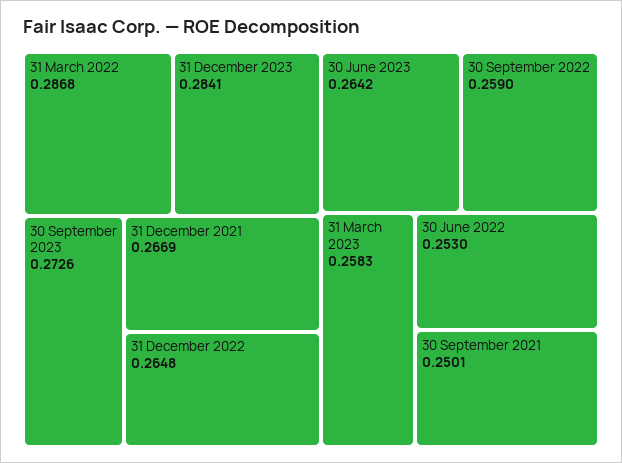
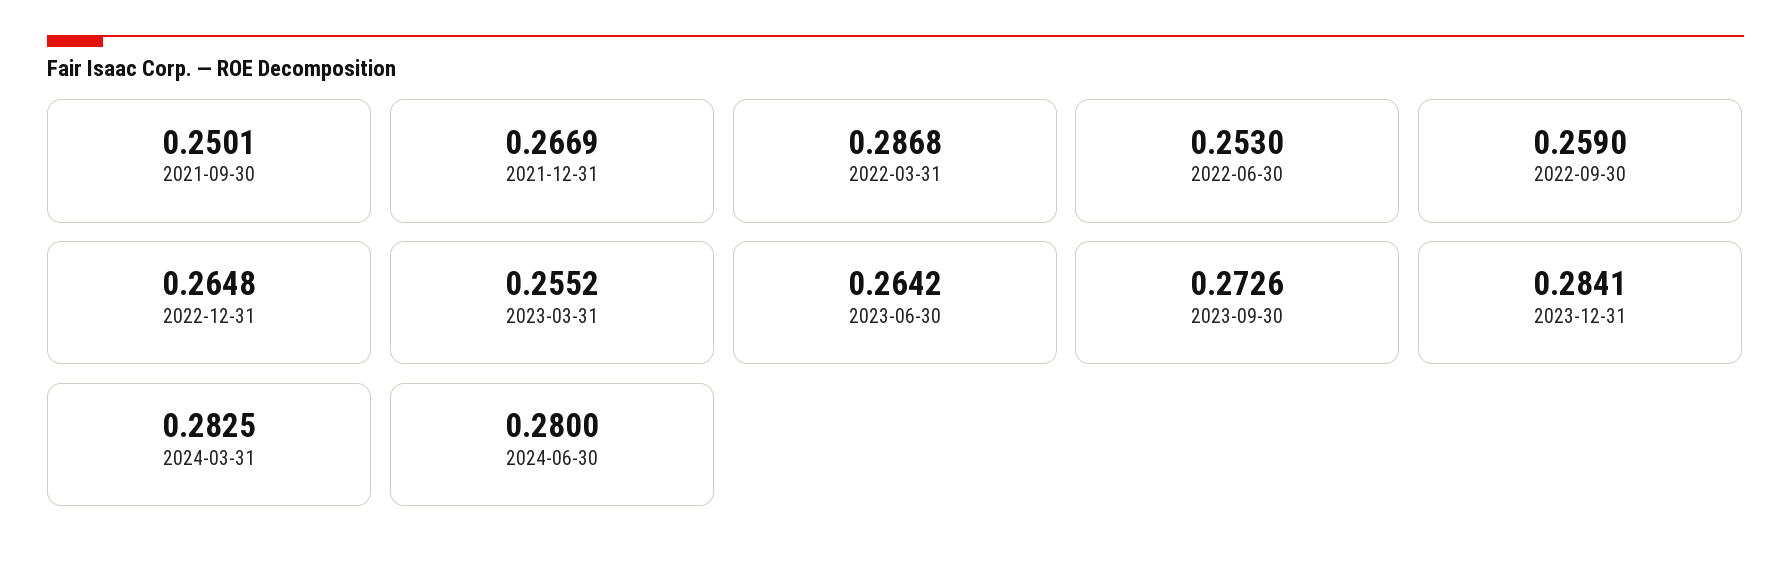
31 March 2023: 0.2583 -> 0.2552
2024-03-31: none -> 0.2825
2024-06-30: none -> 0.28

